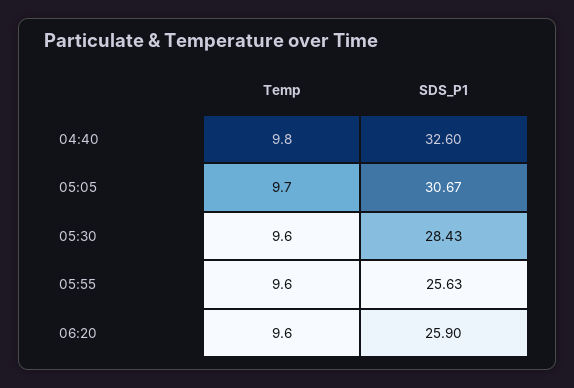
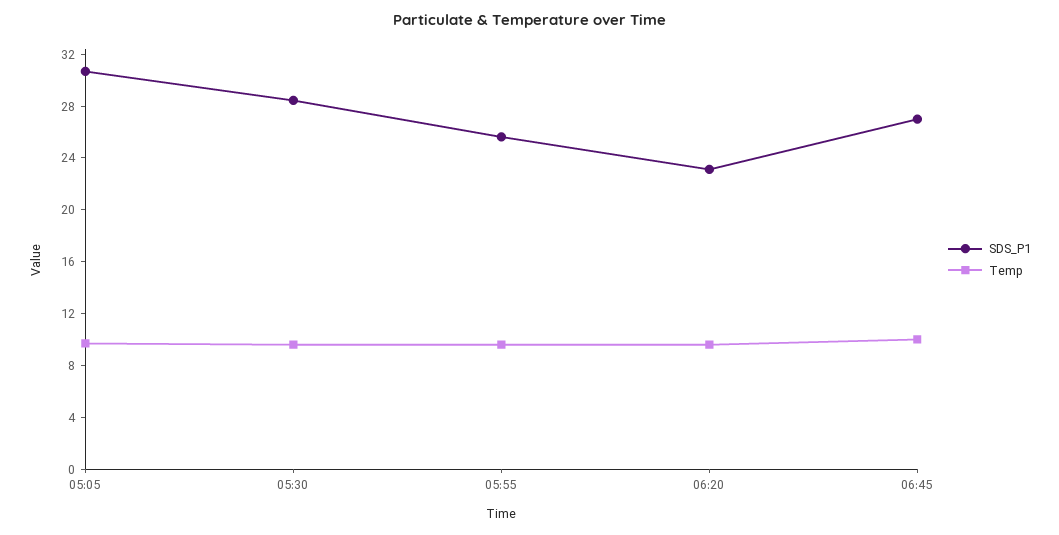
Temp, 04:40: 9.8 -> none
SDS_P1, 04:40: 32.6 -> none
SDS_P1, 06:20: 25.9 -> 23
SDS_P1, 06:45: none -> 27
Temp, 06:45: none -> 10

